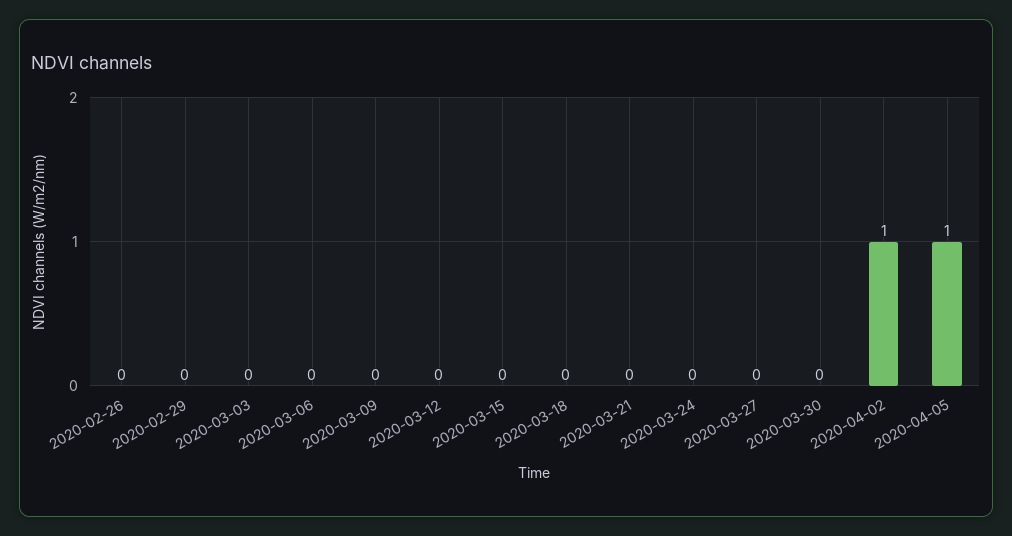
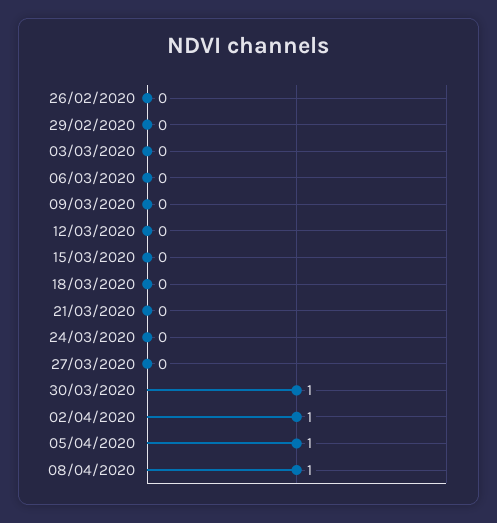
2020-03-30: 0 -> 1
08/04/2020: none -> 1

